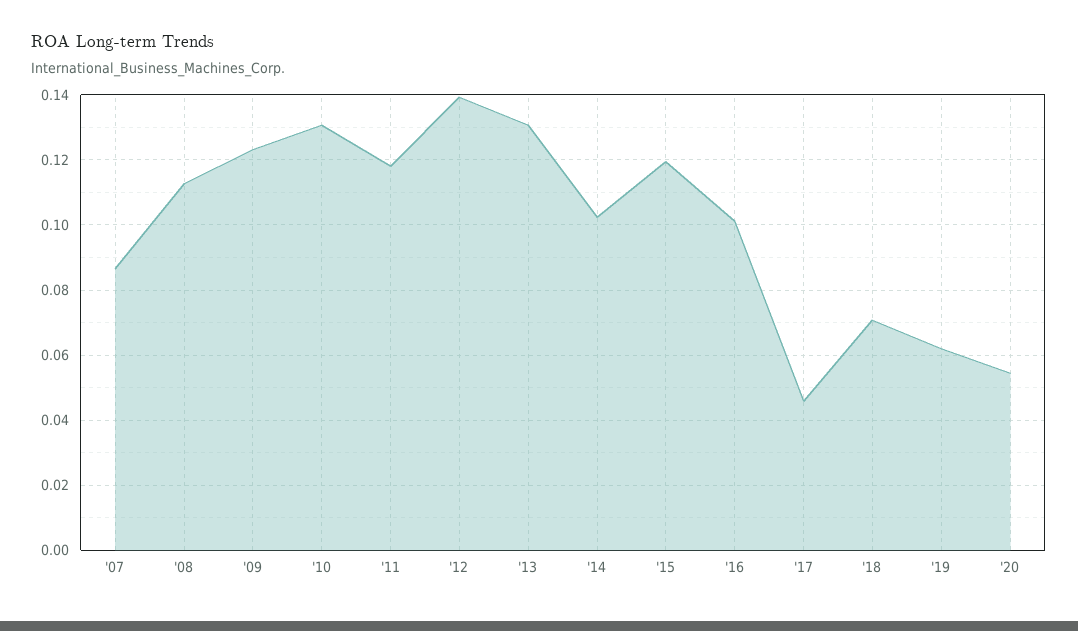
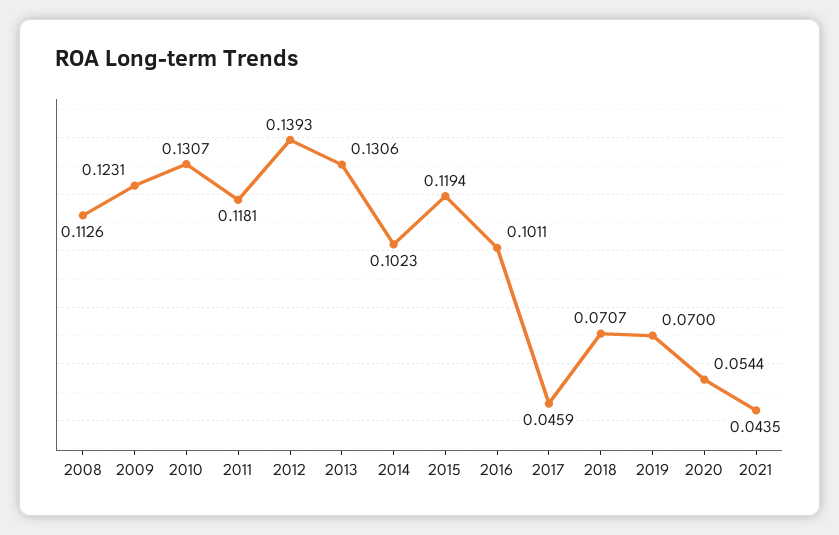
'07: 0.086 -> none
'19: 0.062 -> 0.07
2021: none -> 0.0435

